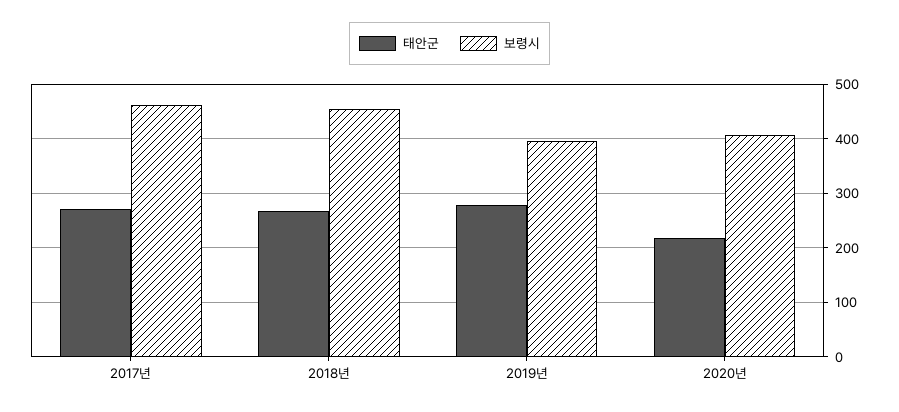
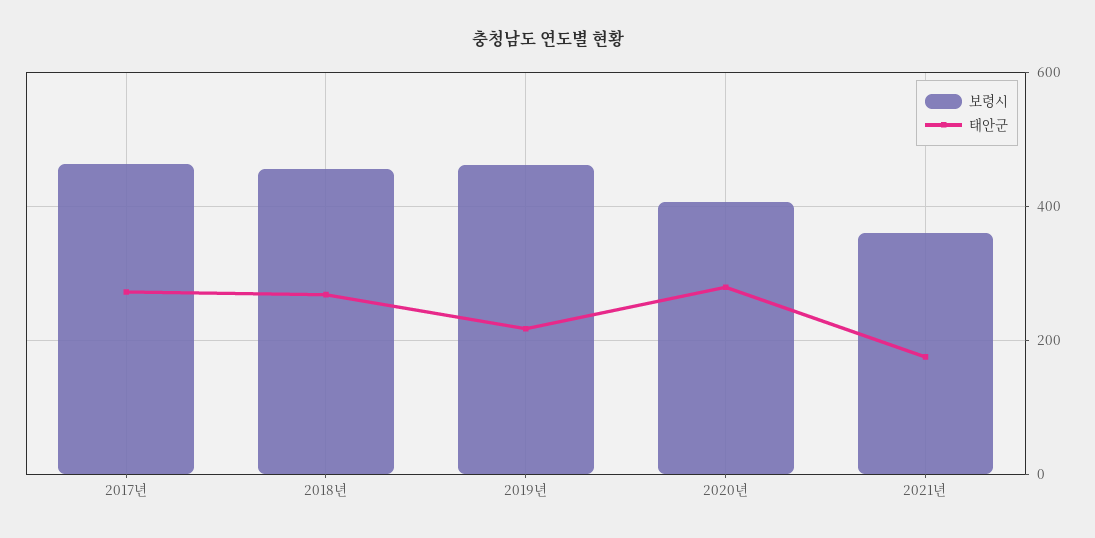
태안군, 2019년: 280 -> 220
보령시, 2019년: 400 -> 460
태안군, 2020년: 220 -> 280
보령시, 2021년: none -> 360
태안군, 2021년: none -> 180

